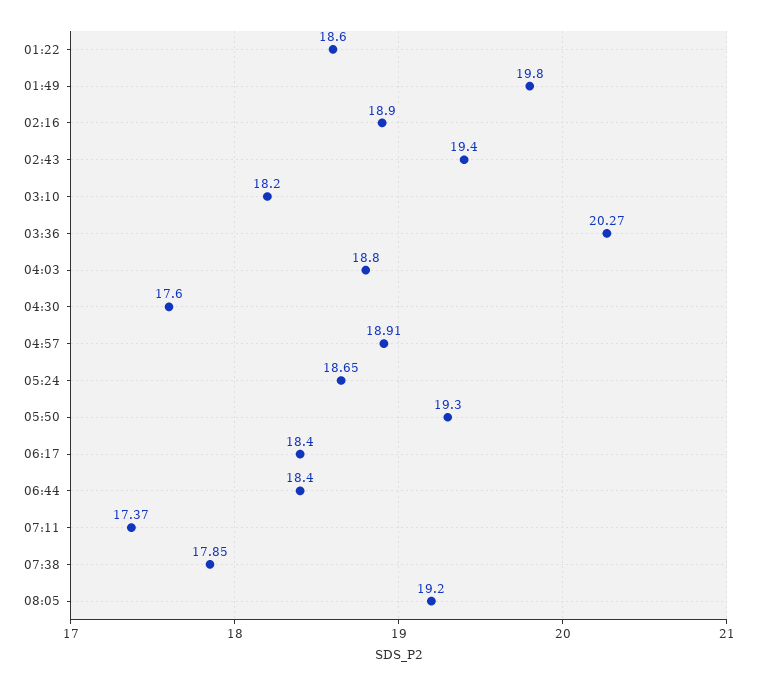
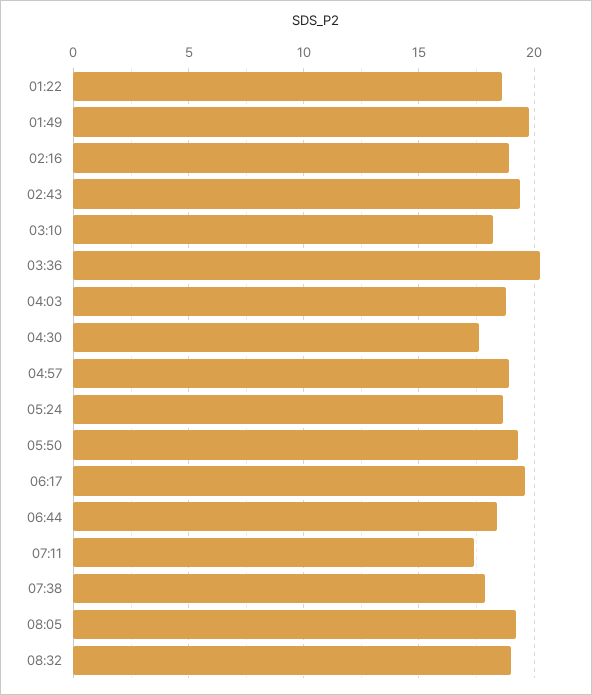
06:17: 18.4 -> 19.5
08:32: none -> 19

